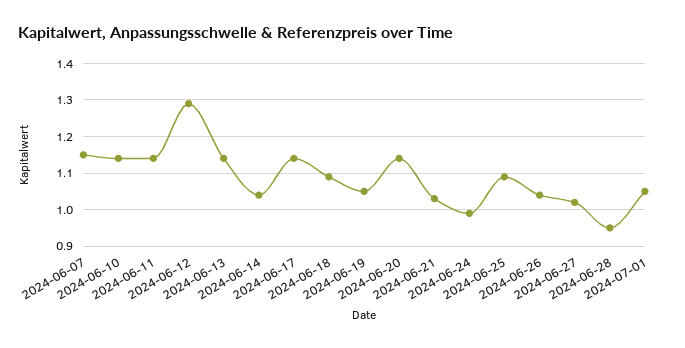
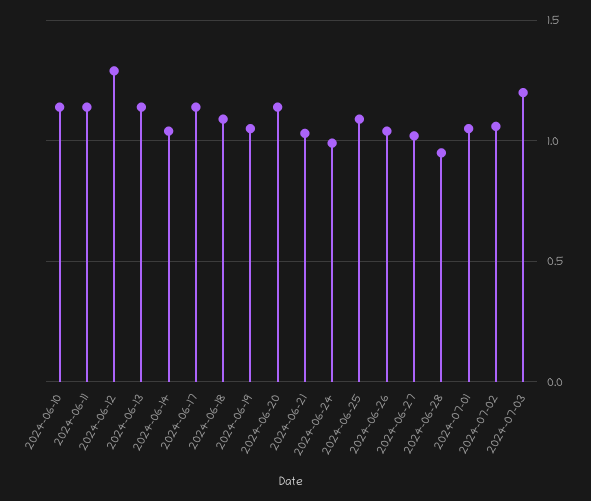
2024-06-07: 1.15 -> none
2024-07-02: none -> 1.05
2024-07-03: none -> 1.2

